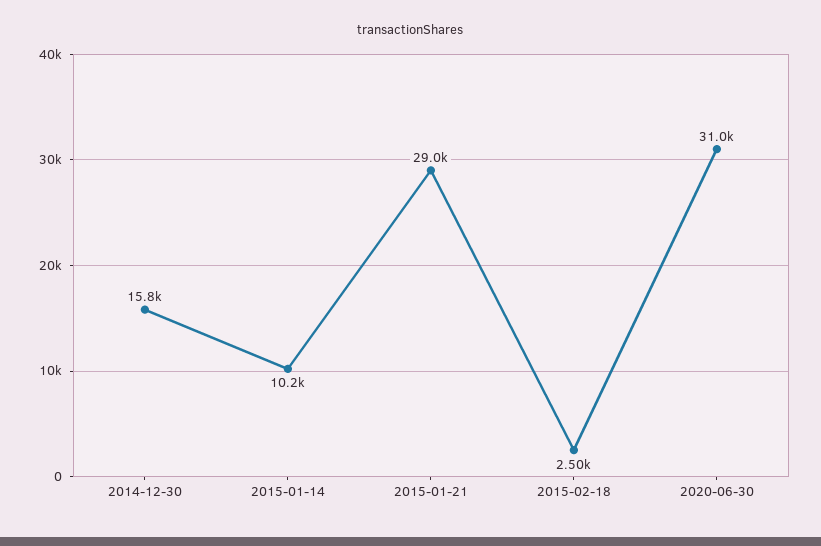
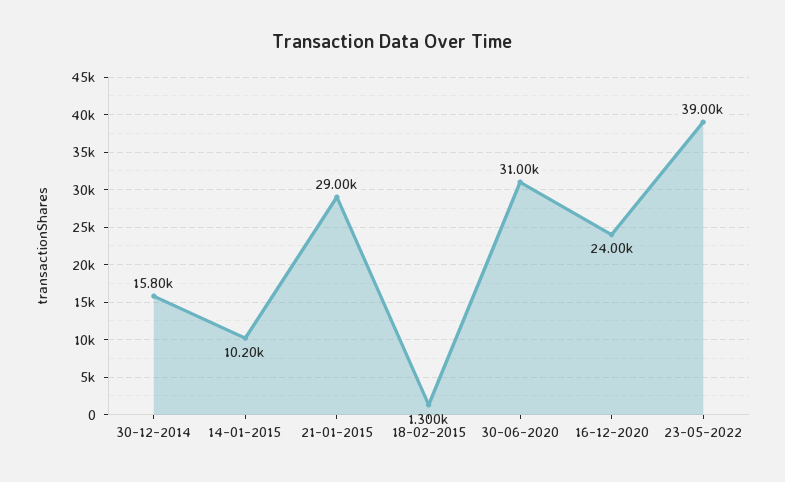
2015-02-18: 2500 -> 1300
16-12-2020: none -> 24000
23-05-2022: none -> 39000

